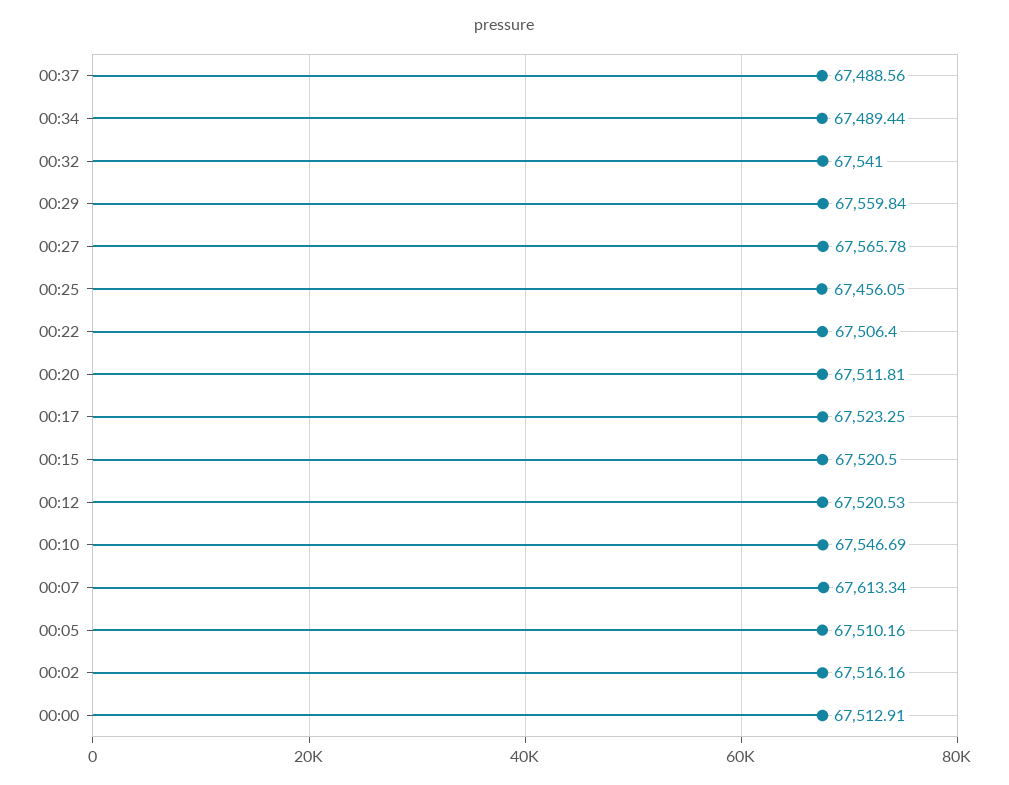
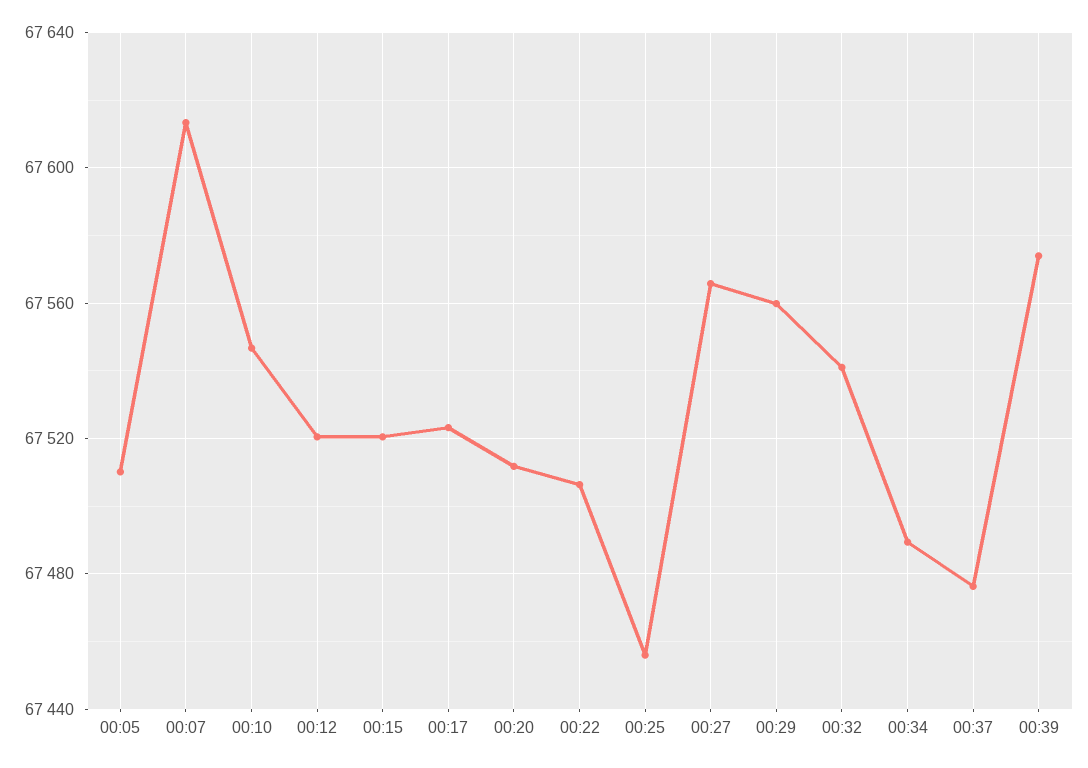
00:37: 67488.56 -> 67475
00:02: 67516.16 -> none
00:00: 67512.91 -> none
00:39: none -> 67575

